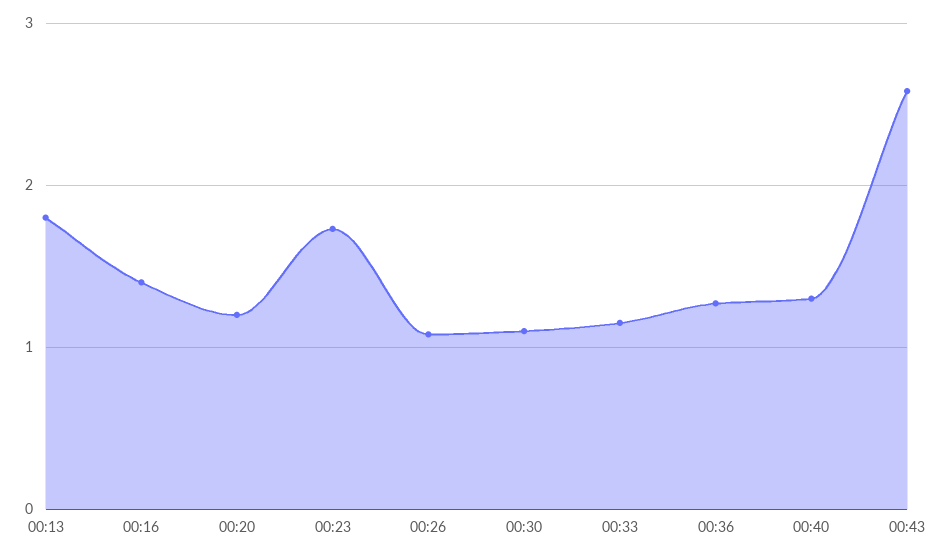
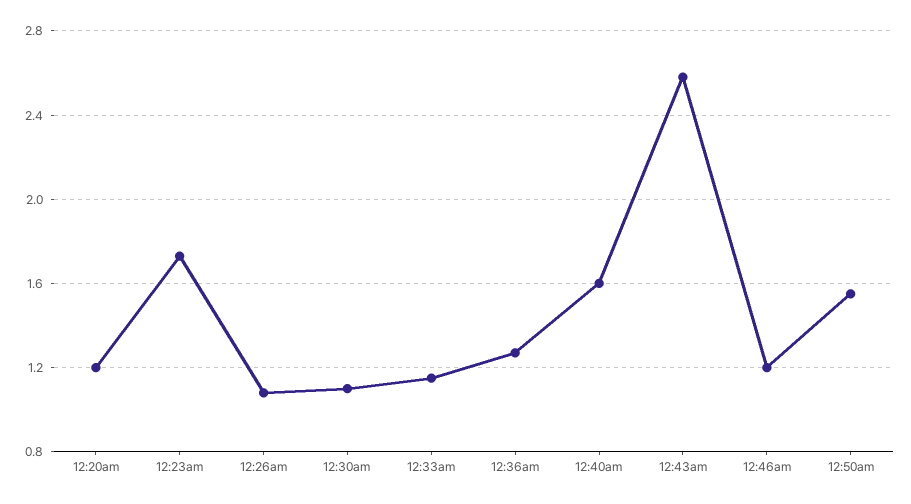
00:13: 1.8 -> none
00:16: 1.4 -> none
00:40: 1.3 -> 1.6
12:46am: none -> 1.2
12:50am: none -> 1.55

